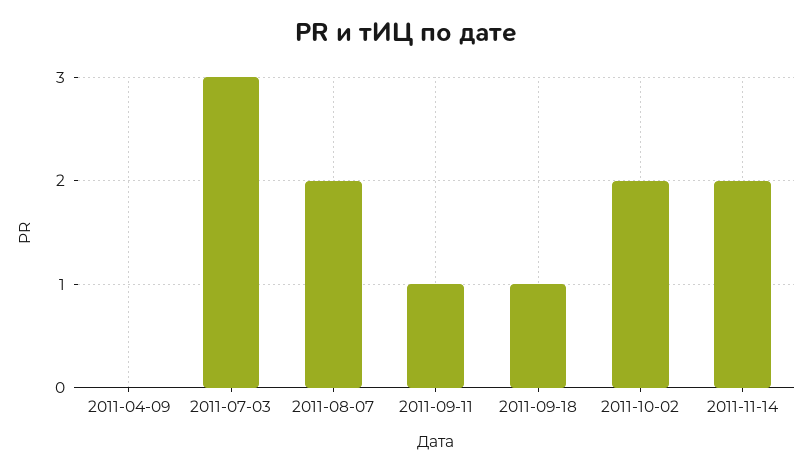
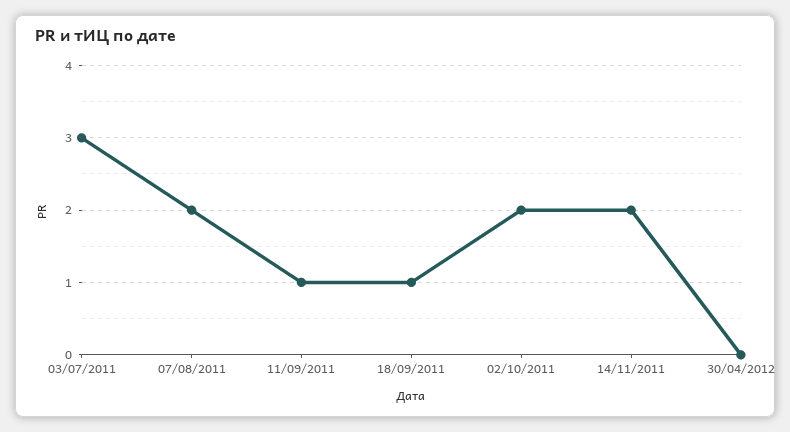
2011-04-09: 0 -> none
30/04/2012: none -> 0

